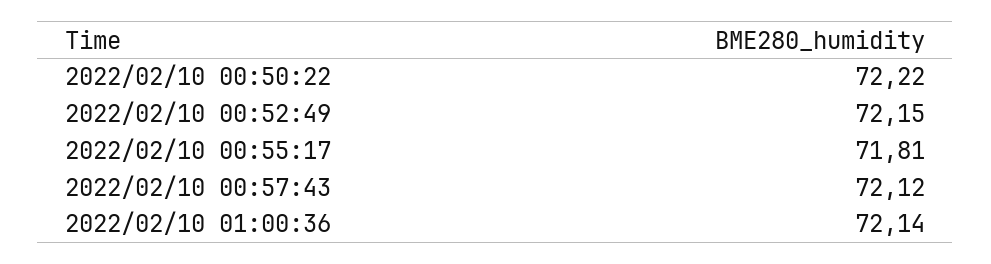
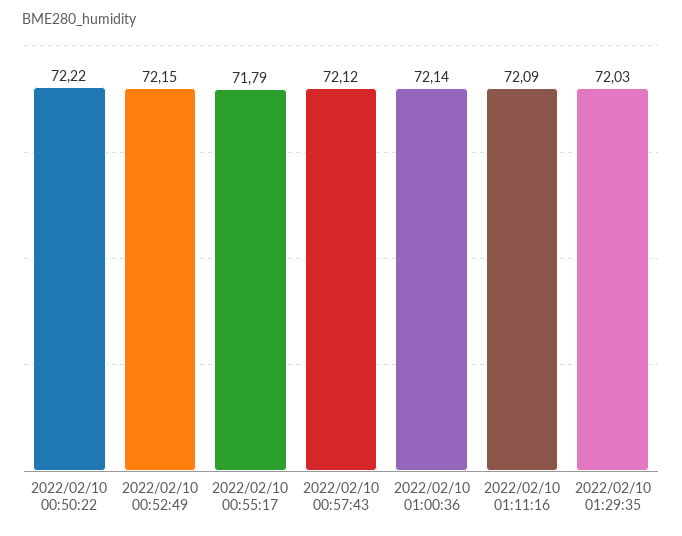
2022/02/10 00:55:17: 71.81 -> 71.79
2022/02/10 01:11:16: none -> 72.09
2022/02/10 01:29:35: none -> 72.03

